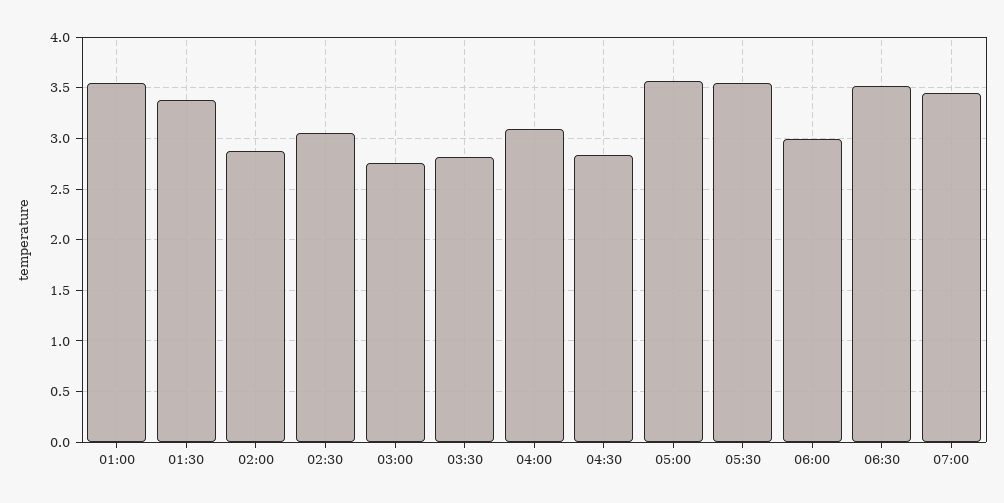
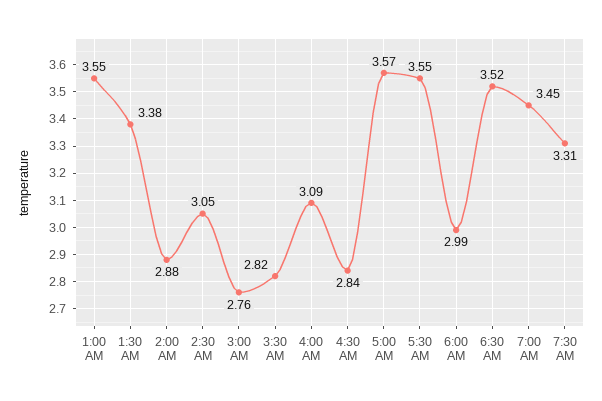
7:30 AM: none -> 3.31

